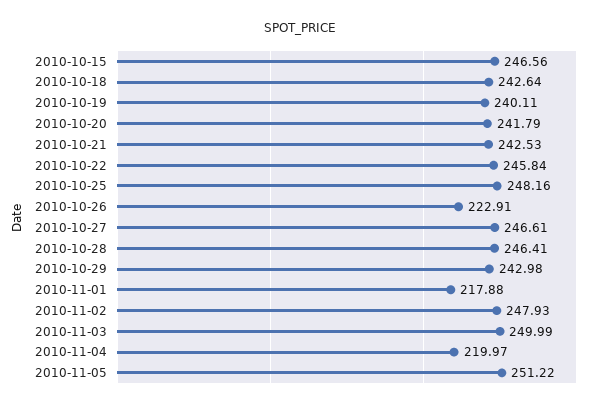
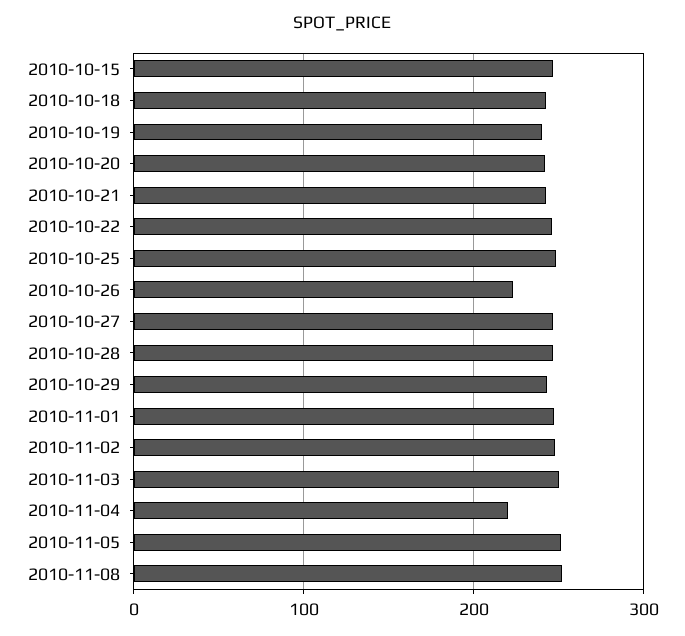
2010-11-01: 217.88 -> 250
2010-11-08: none -> 250

